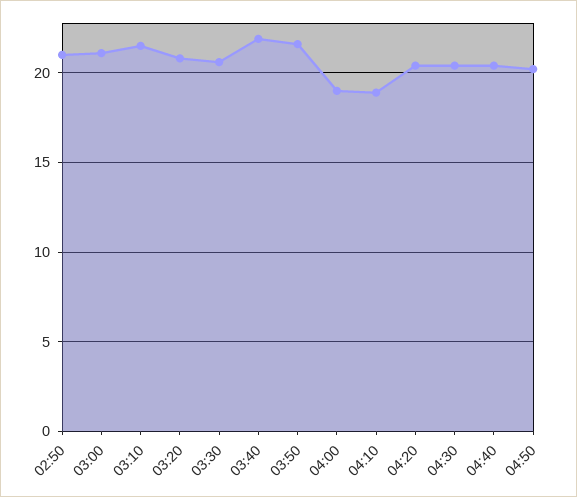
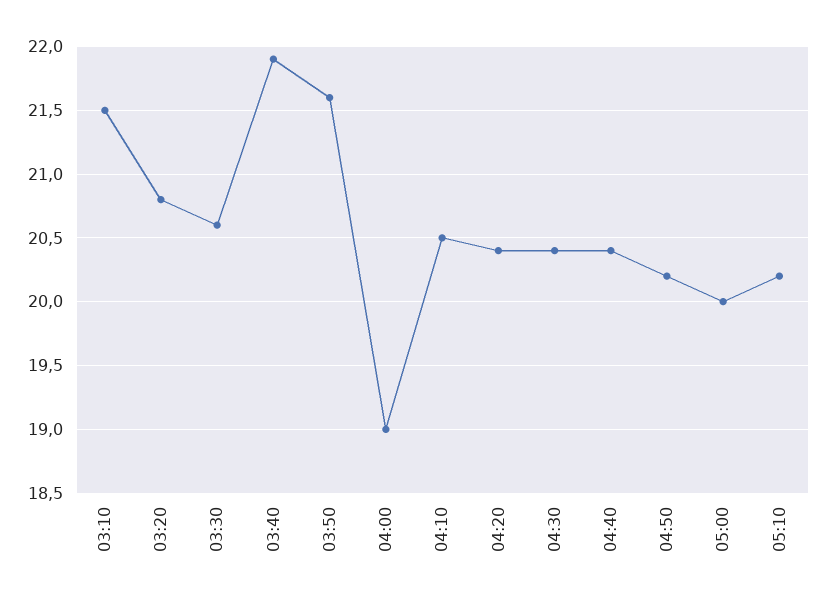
02:50: 21 -> none
03:00: 21 -> none
04:10: 19 -> 20.5
05:00: none -> 20
05:10: none -> 20.2

